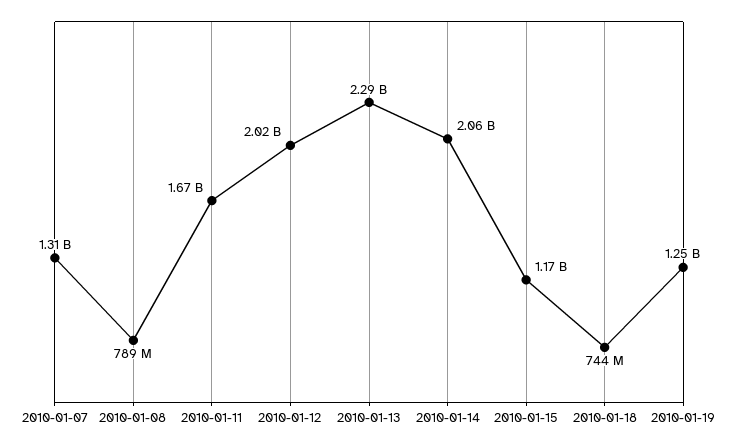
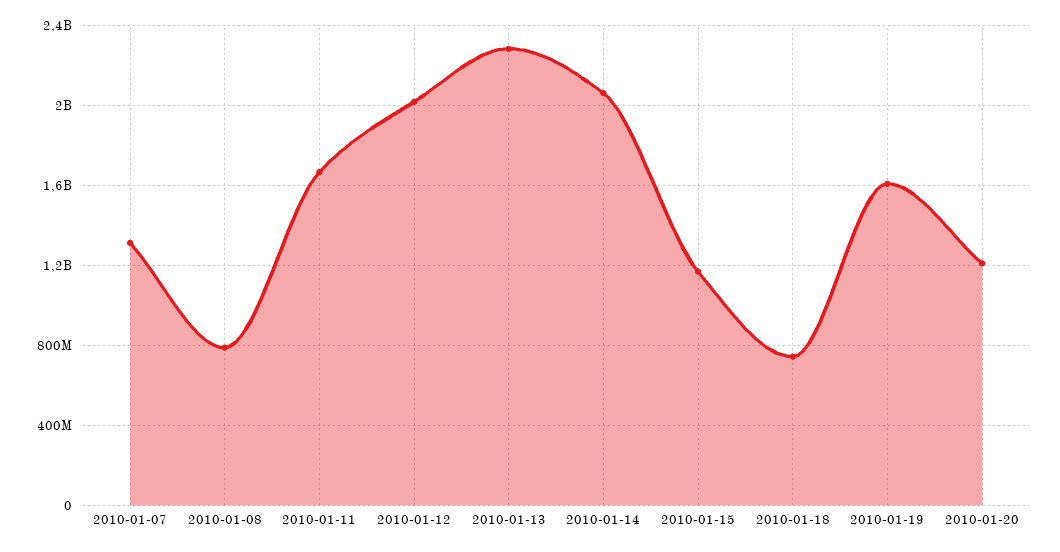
2010-01-19: 1250000000 -> 1600000000
2010-01-20: none -> 1200000000

